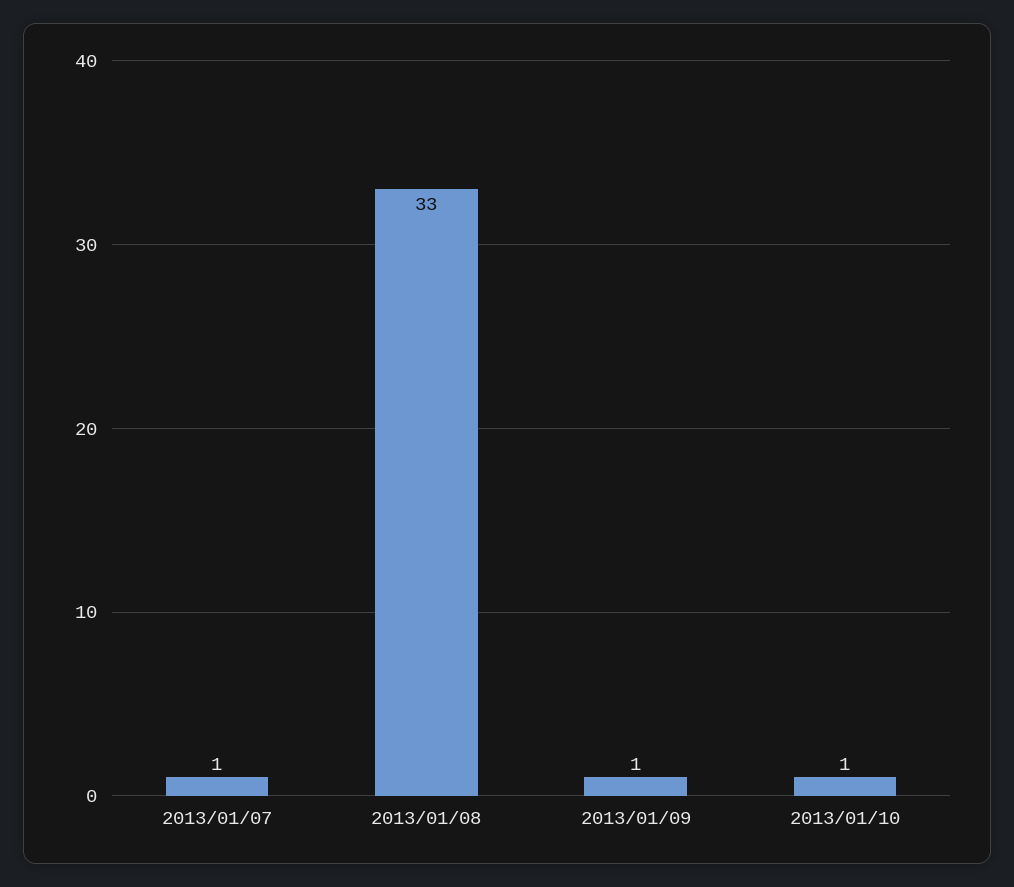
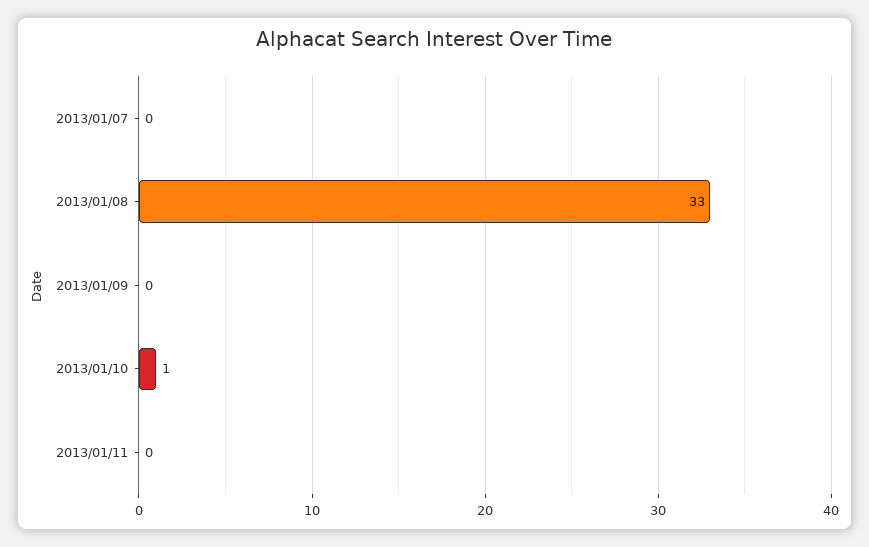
2013/01/07: 1 -> 0
2013/01/09: 1 -> 0
2013/01/11: none -> 0

